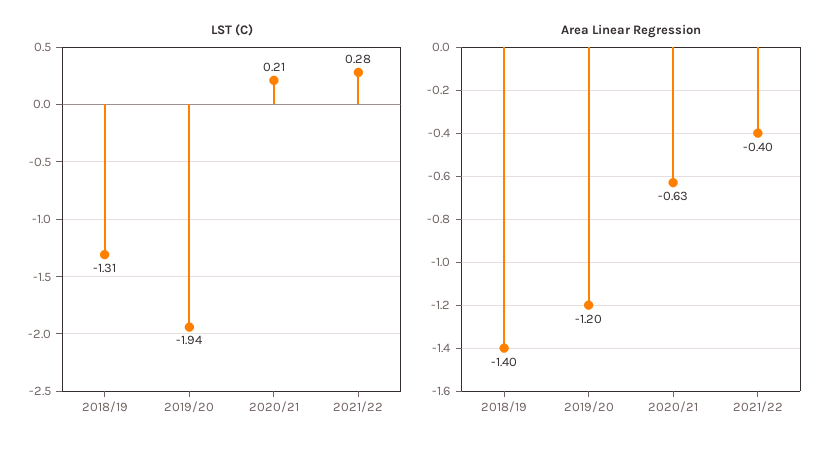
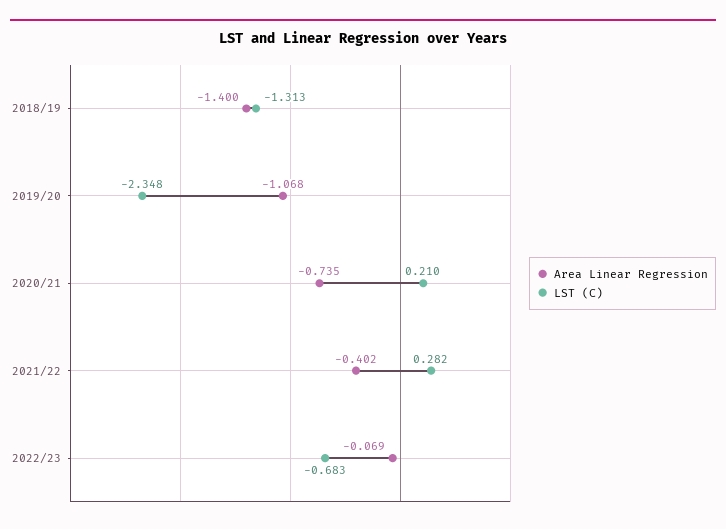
LST (C), 2019/20: -1.94 -> -2.348
Area Linear Regression, 2019/20: -1.2 -> -1.068
Area Linear Regression, 2020/21: -0.63 -> -0.735
Area Linear Regression, 2022/23: none -> -0.069
LST (C), 2022/23: none -> -0.683

